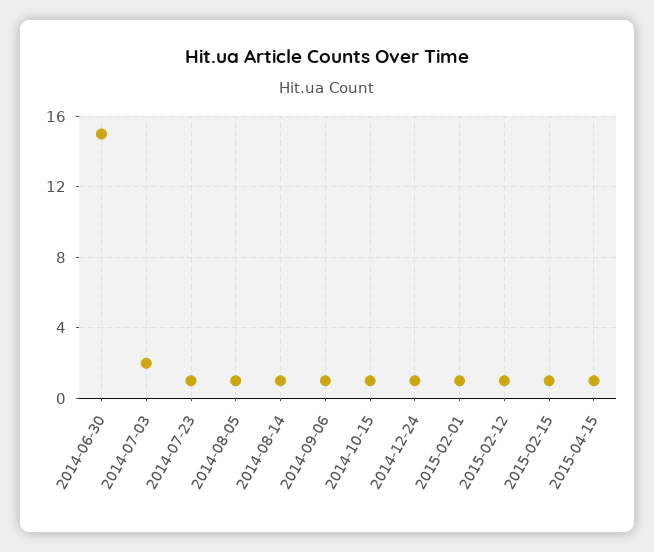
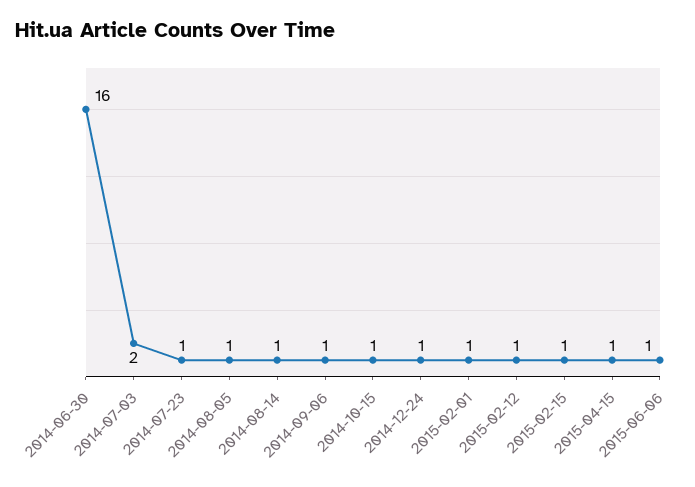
2014-06-30: 15 -> 16
2015-06-06: none -> 1

